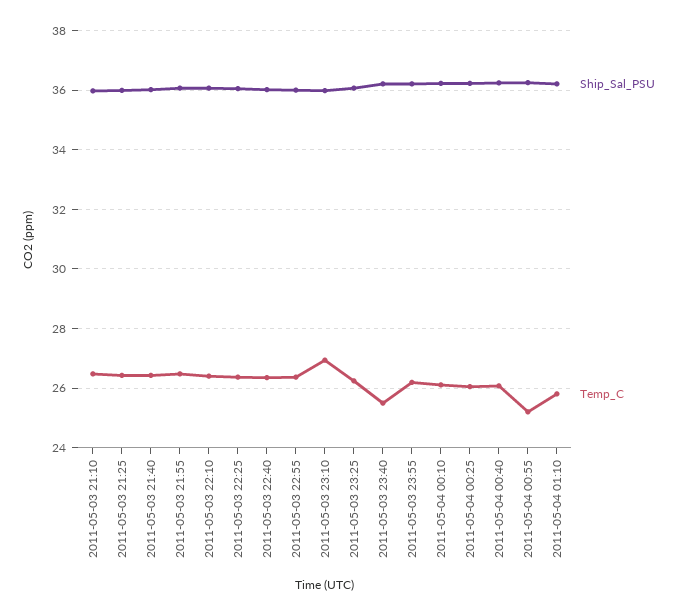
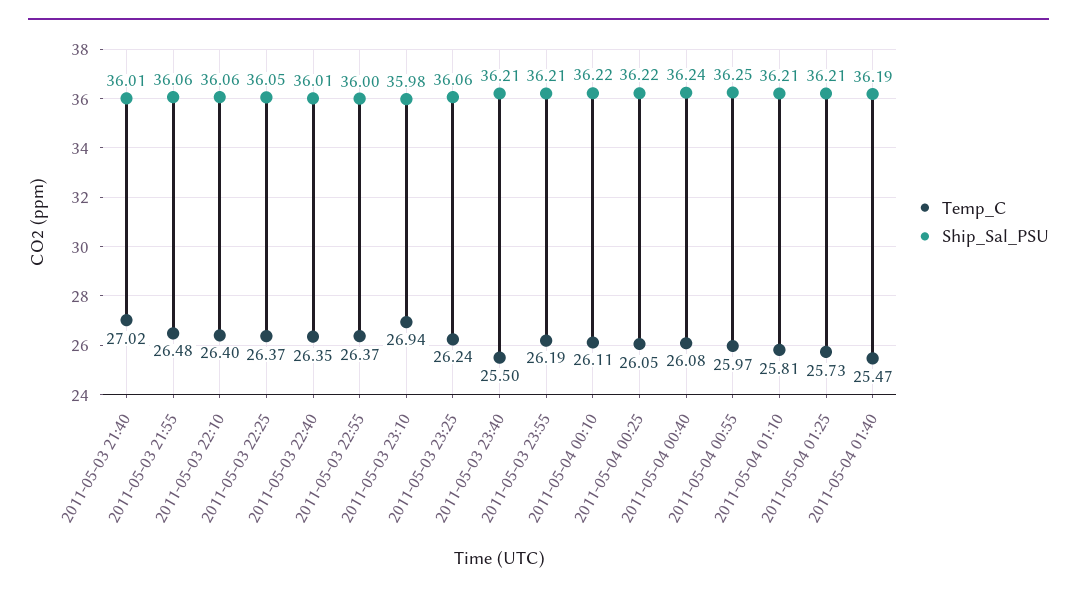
Ship_Sal_PSU, 2011-05-03 21:10: 36 -> none
Temp_C, 2011-05-03 21:10: 26.5 -> none
Ship_Sal_PSU, 2011-05-03 21:25: 36 -> none
Temp_C, 2011-05-03 21:25: 26.5 -> none
Temp_C, 2011-05-03 21:40: 26.5 -> 27.02
Temp_C, 2011-05-04 00:55: 25.25 -> 25.97
Temp_C, 2011-05-04 01:25: none -> 25.73
Ship_Sal_PSU, 2011-05-04 01:25: none -> 36.21
Temp_C, 2011-05-04 01:40: none -> 25.47
Ship_Sal_PSU, 2011-05-04 01:40: none -> 36.19

